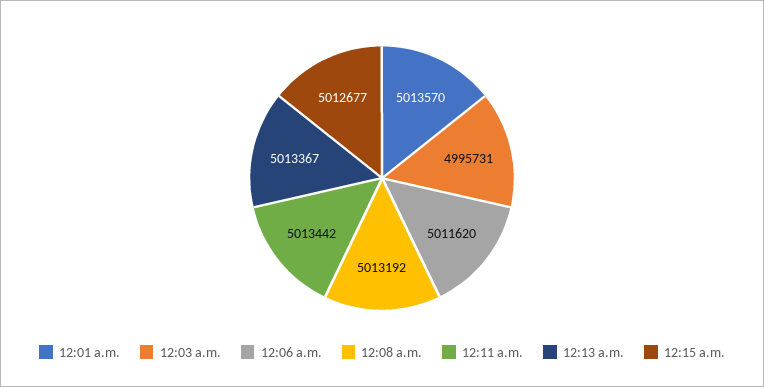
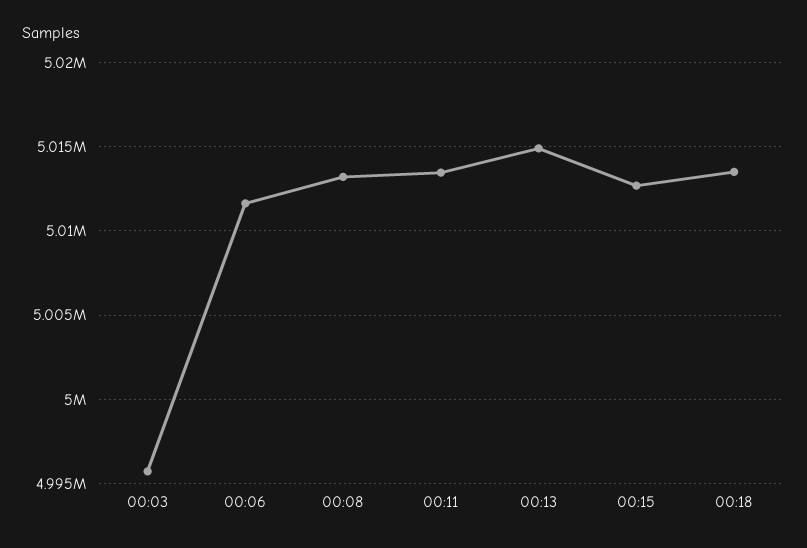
12:01 a.m.: 5013570 -> none
12:13 a.m.: 5013367 -> 5015000
00:18: none -> 5013500

